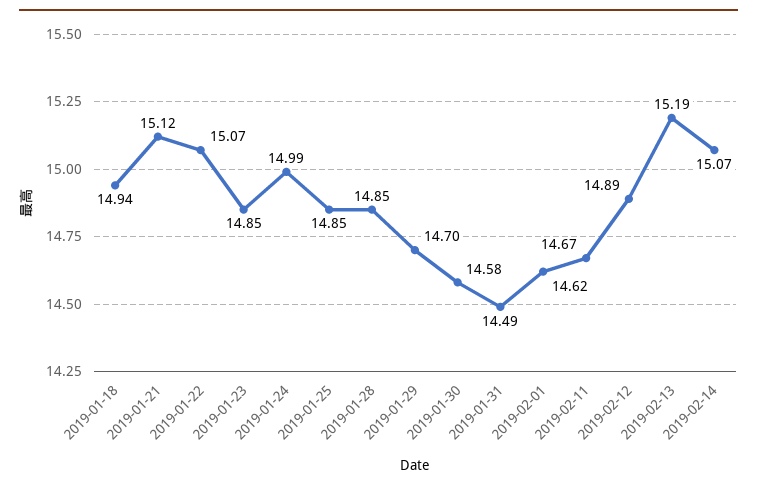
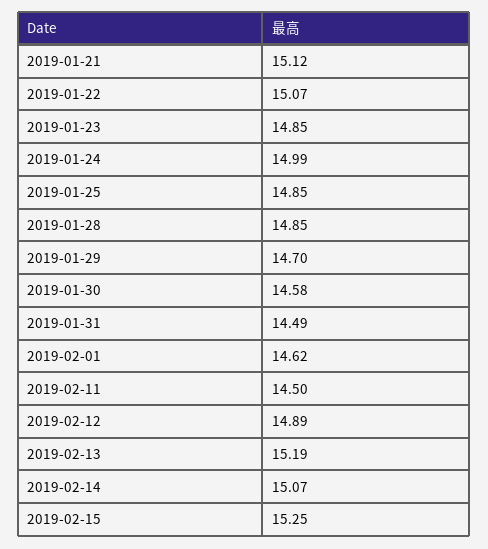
2019-01-18: 14.94 -> none
2019-02-11: 14.67 -> 14.5
2019-02-15: none -> 15.25

